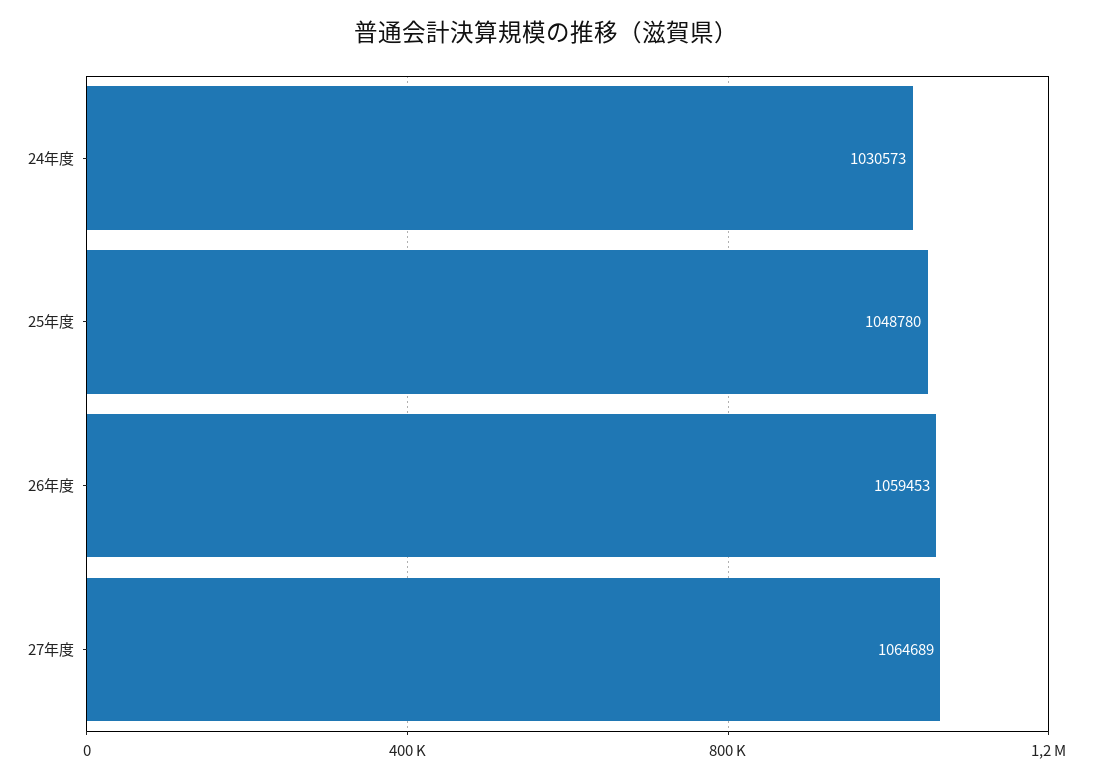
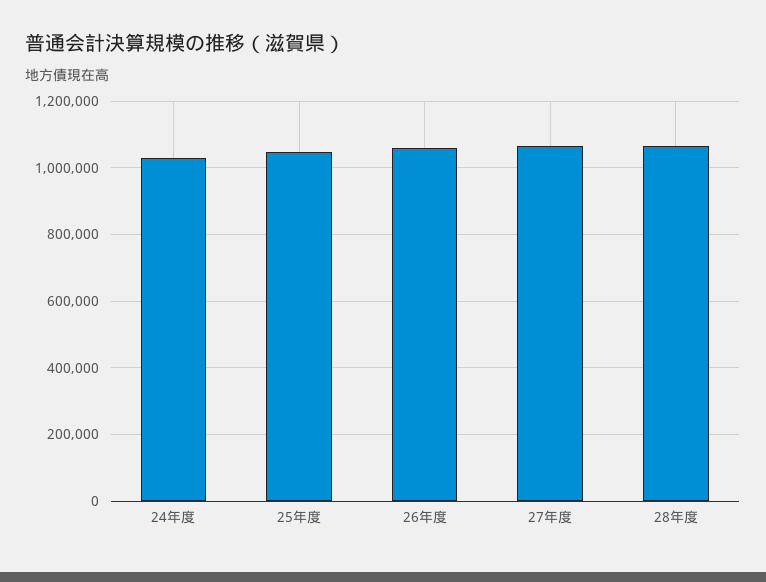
28年度: none -> 1060000

